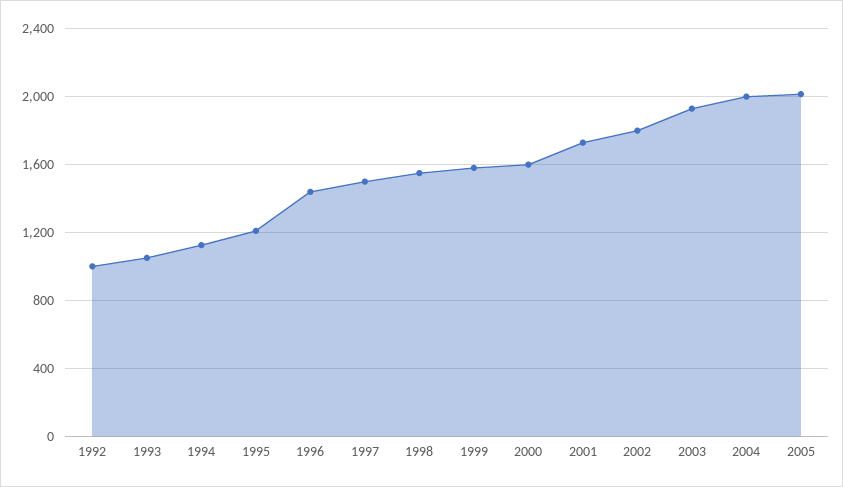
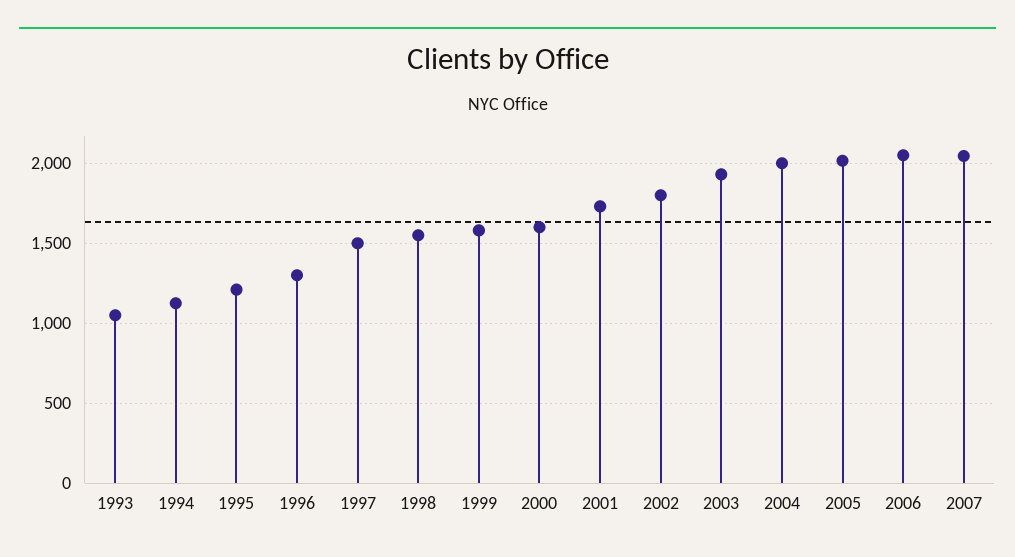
1992: 1000 -> none
1996: 1450 -> 1300
2006: none -> 2050
2007: none -> 2050

